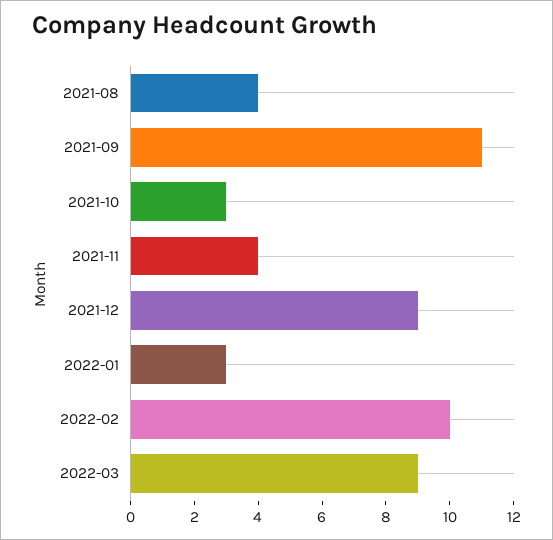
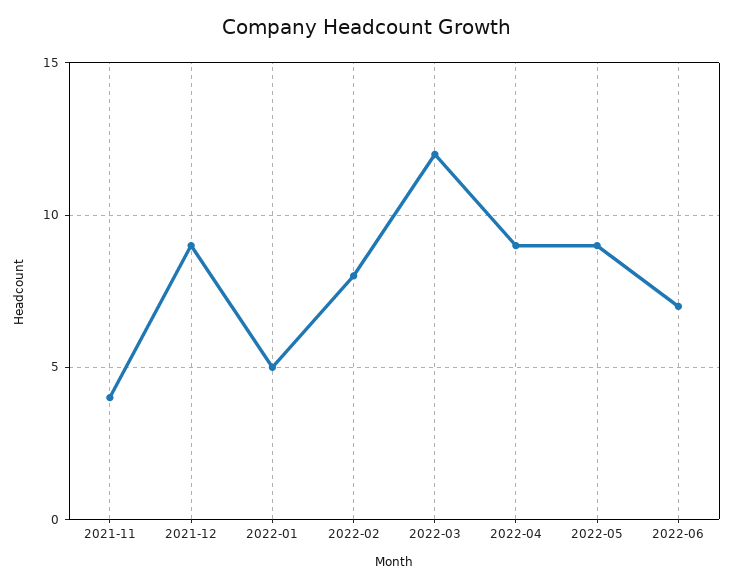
2021-08: 4 -> none
2021-09: 11 -> none
2021-10: 3 -> none
2022-01: 3 -> 5
2022-02: 10 -> 8
2022-03: 9 -> 12
2022-04: none -> 9
2022-05: none -> 9
2022-06: none -> 7

